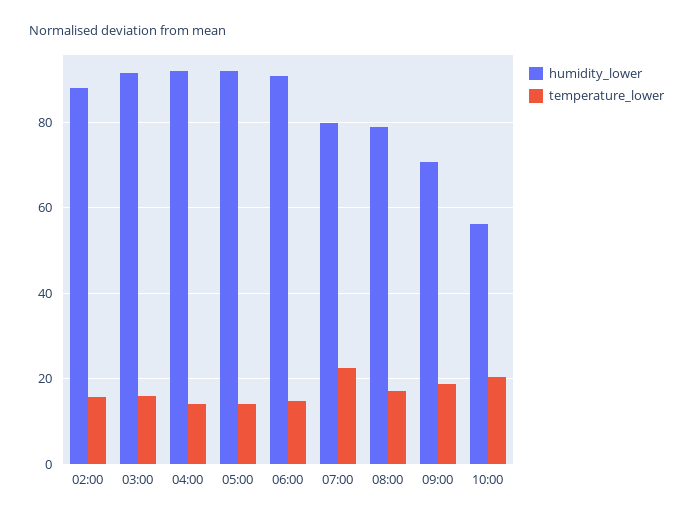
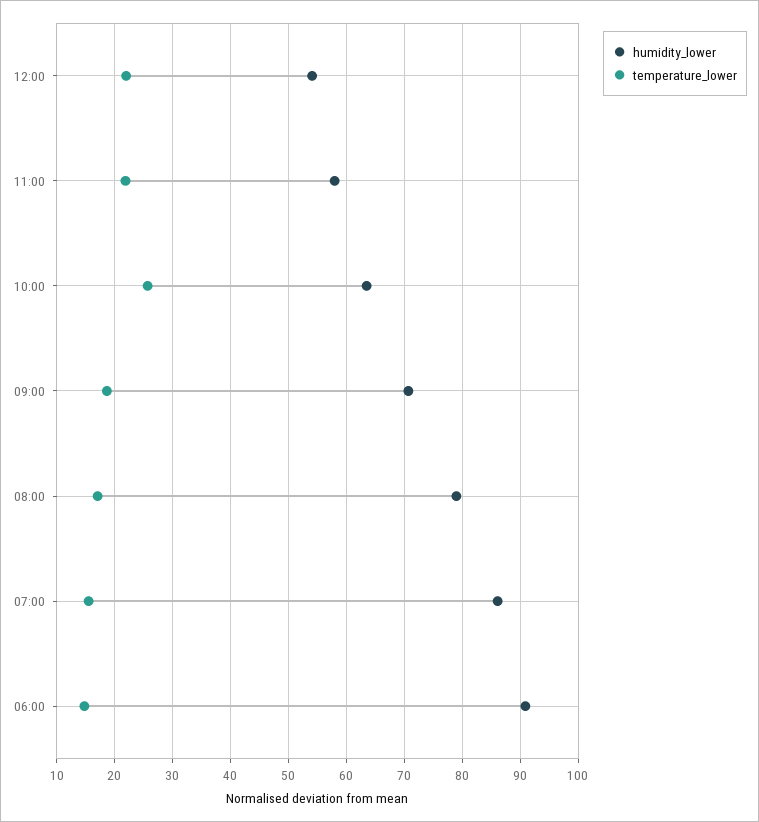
humidity_lower, 02:00: 88 -> none
temperature_lower, 02:00: 16 -> none
humidity_lower, 03:00: 92 -> none
temperature_lower, 03:00: 16 -> none
humidity_lower, 04:00: 92 -> none
temperature_lower, 04:00: 14 -> none
humidity_lower, 05:00: 92 -> none
temperature_lower, 05:00: 14 -> none
humidity_lower, 07:00: 80 -> 86
temperature_lower, 07:00: 22 -> 16
humidity_lower, 10:00: 56 -> 64
temperature_lower, 10:00: 20 -> 26
humidity_lower, 12:00: none -> 54
temperature_lower, 12:00: none -> 22
humidity_lower, 11:00: none -> 58
temperature_lower, 11:00: none -> 22

